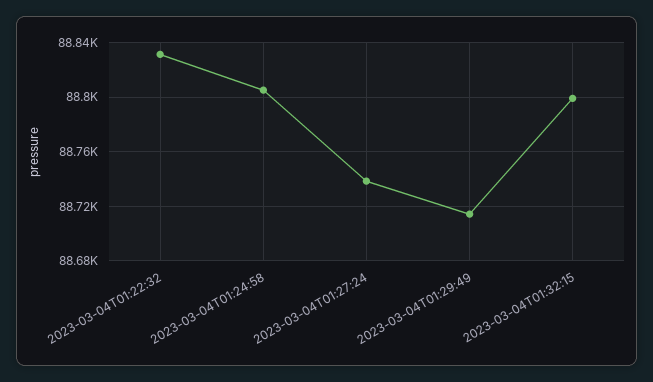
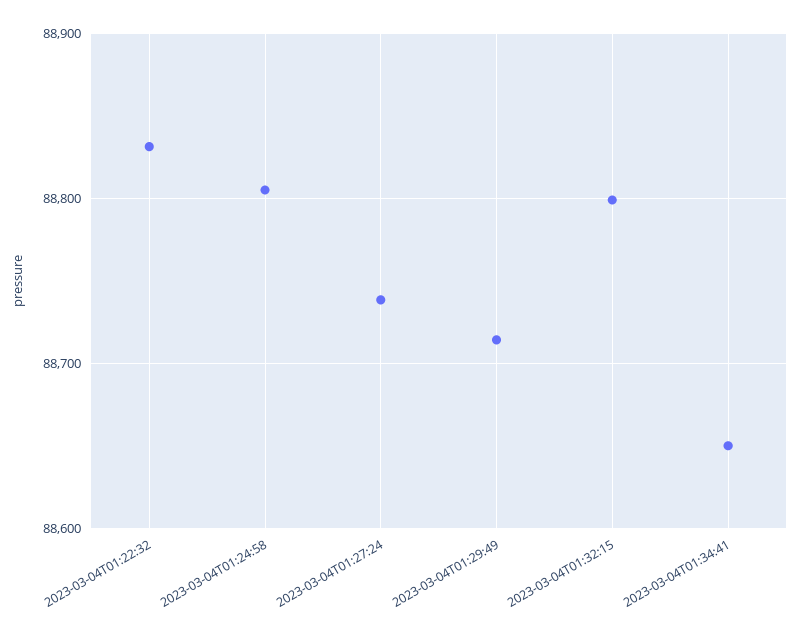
2023-03-04T01:34:41: none -> 88650

